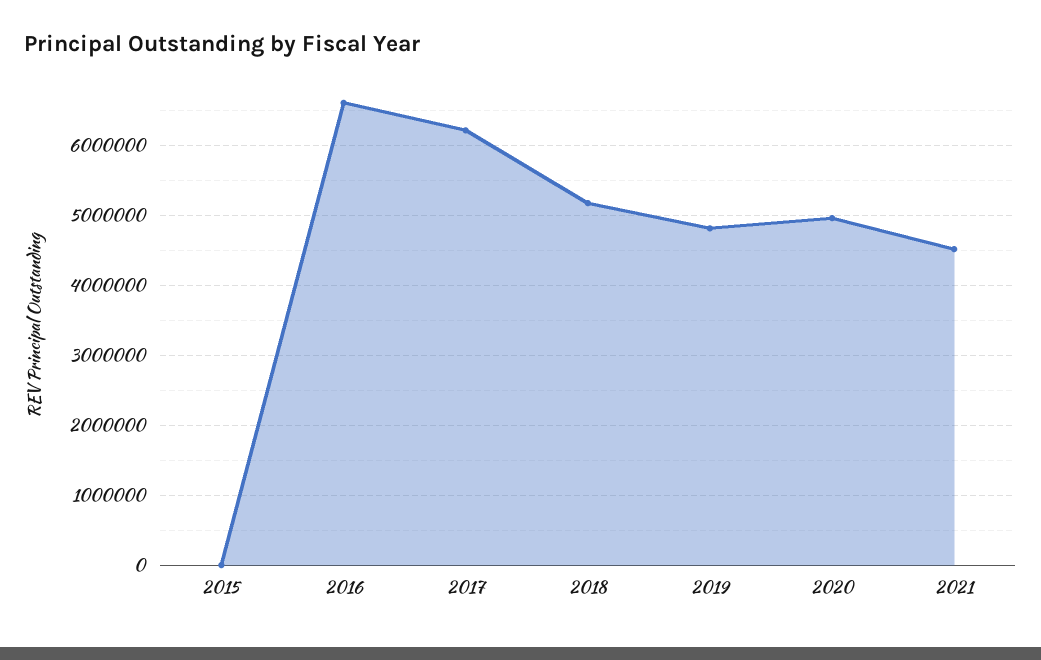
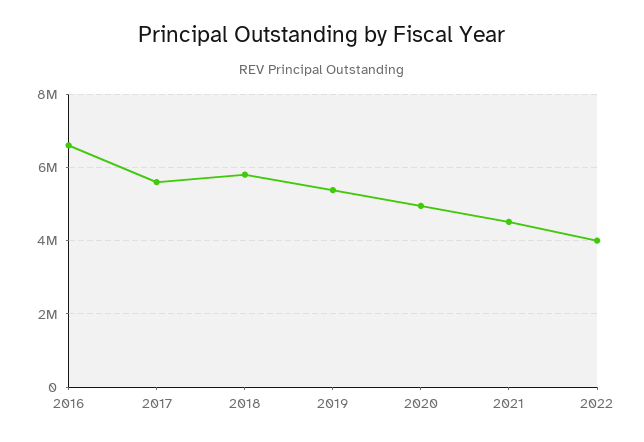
2015: 0 -> none
2017: 6200000 -> 5600000
2018: 5200000 -> 5800000
2019: 4800000 -> 5400000
2022: none -> 4000000

